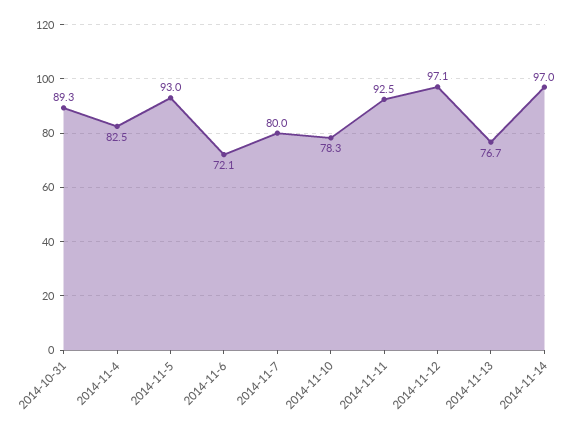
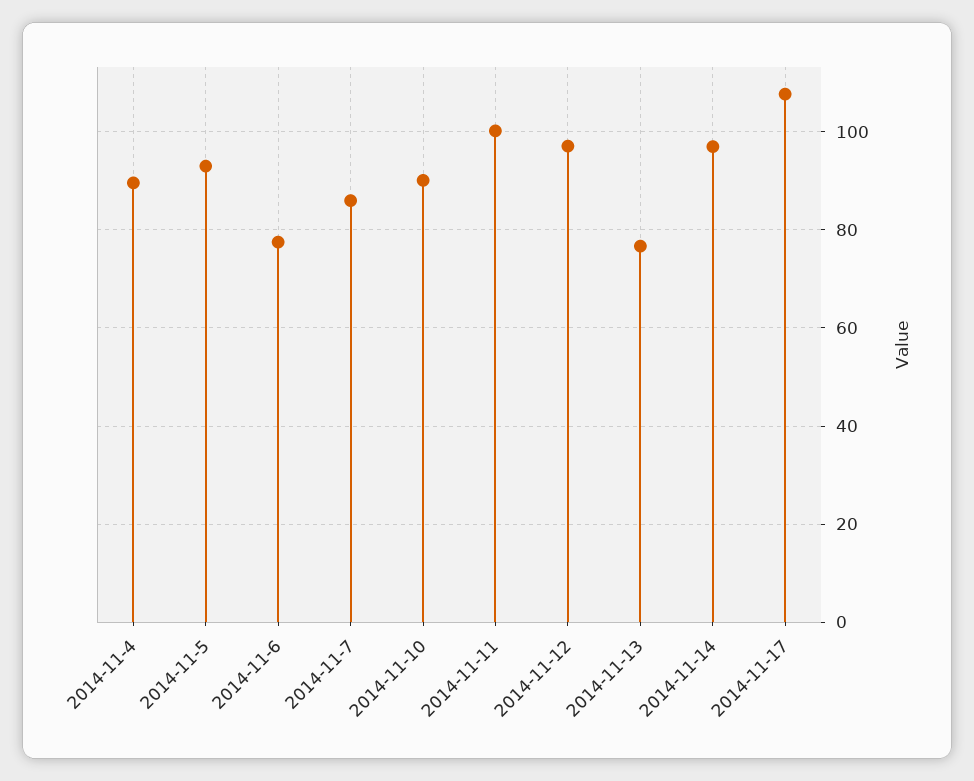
2014-10-31: 89.3 -> none
2014-11-4: 82.5 -> 90
2014-11-6: 72.1 -> 78
2014-11-7: 80 -> 86
2014-11-10: 78.3 -> 90
2014-11-11: 92.5 -> 100
2014-11-17: none -> 108

